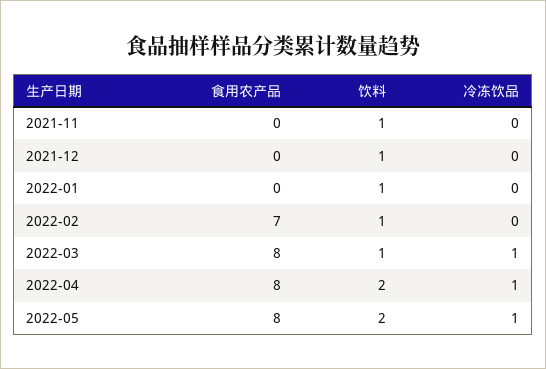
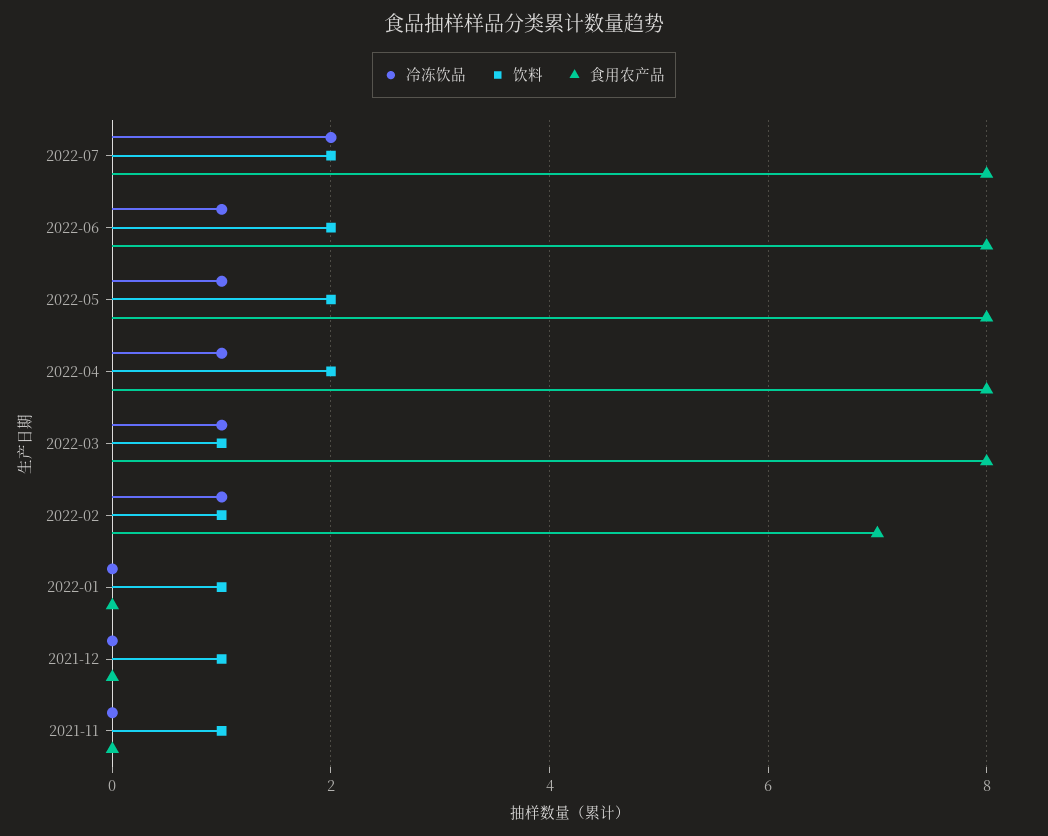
冷冻饮品, 2022-02: 0 -> 1
冷冻饮品, 2022-07: none -> 2
饮料, 2022-07: none -> 2
食用农产品, 2022-07: none -> 8
冷冻饮品, 2022-06: none -> 1
饮料, 2022-06: none -> 2
食用农产品, 2022-06: none -> 8

